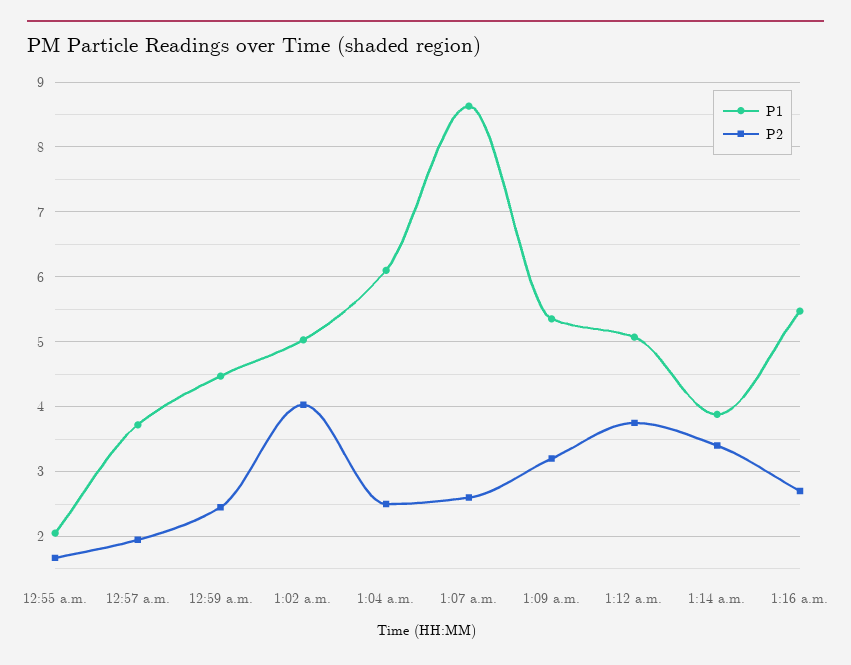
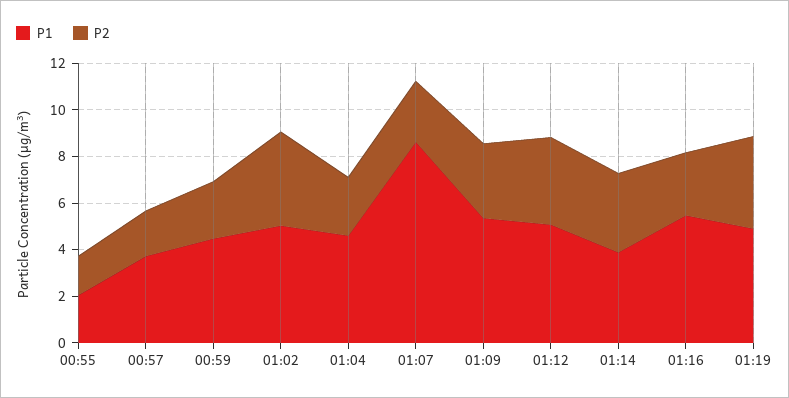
P1, 1:04 a.m.: 6.1 -> 4.5
P1, 01:19: none -> 5
P2, 01:19: none -> 4

